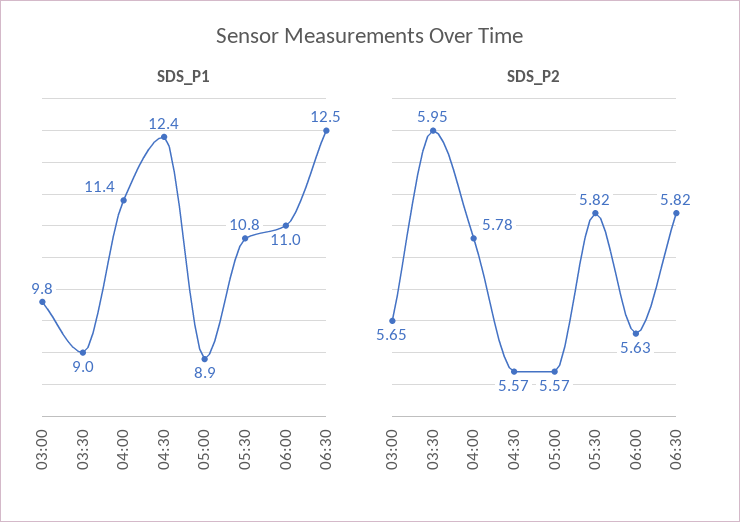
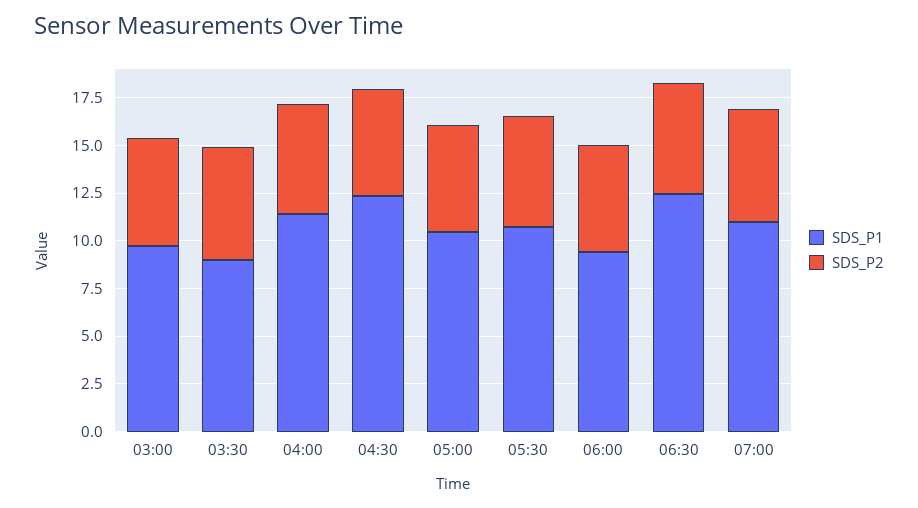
SDS_P1, 05:00: 8.9 -> 10.5
SDS_P1, 06:00: 11 -> 9.5
SDS_P1, 07:00: none -> 11
SDS_P2, 07:00: none -> 6

